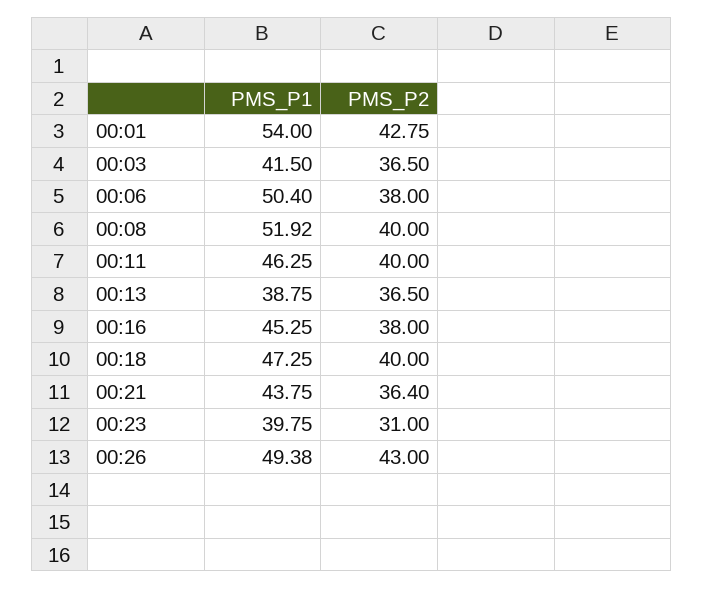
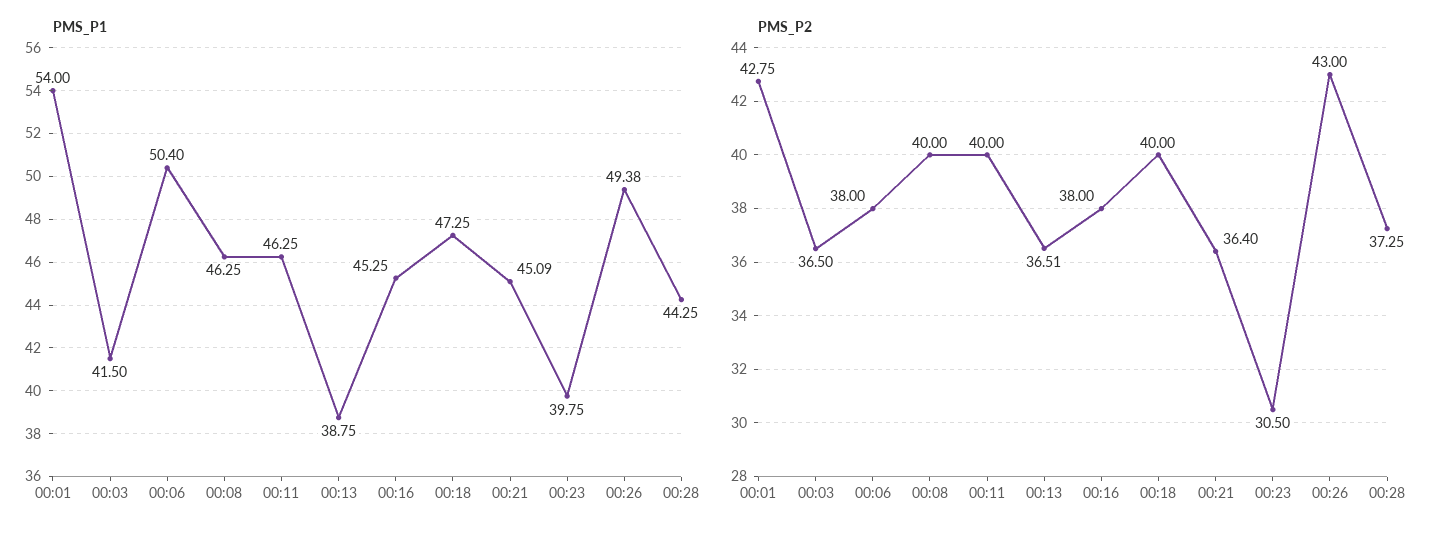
PMS_P1, 00:08: 51.92 -> 46.25
PMS_P2, 00:13: 36.5 -> 36.51
PMS_P1, 00:21: 43.75 -> 45.09
PMS_P2, 00:23: 31 -> 30.5
PMS_P1, 00:28: none -> 44.25
PMS_P2, 00:28: none -> 37.25

